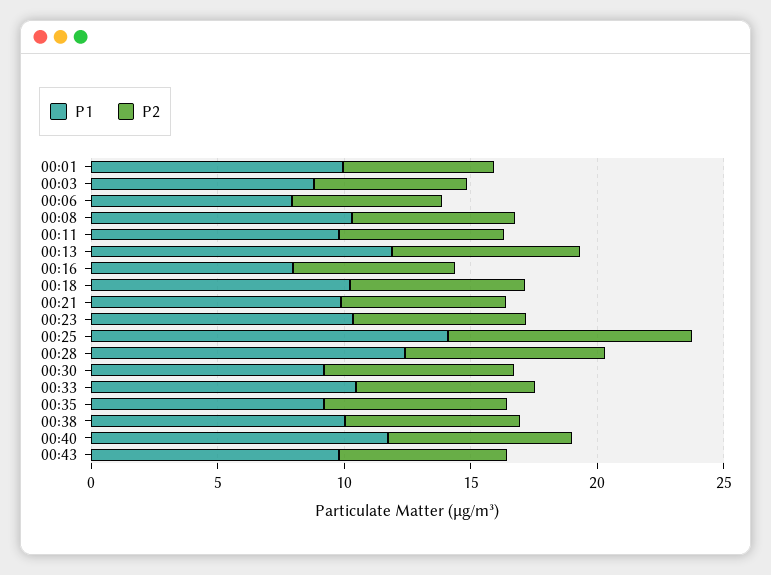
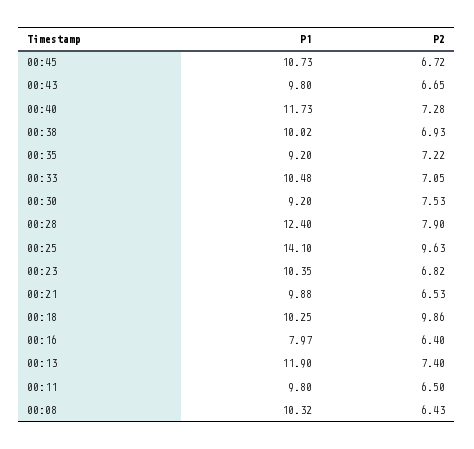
P1, 00:01: 10 -> none
P2, 00:01: 6 -> none
P1, 00:03: 9 -> none
P2, 00:03: 6 -> none
P1, 00:06: 8 -> none
P2, 00:06: 6 -> none
P2, 00:18: 7 -> 9.86
P1, 00:45: none -> 10.73
P2, 00:45: none -> 6.72

